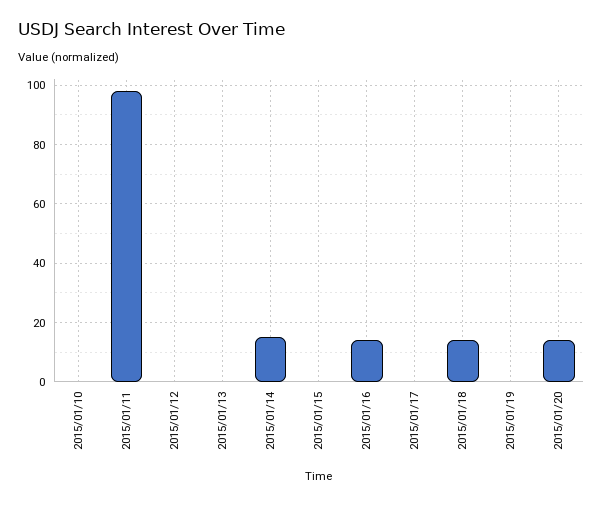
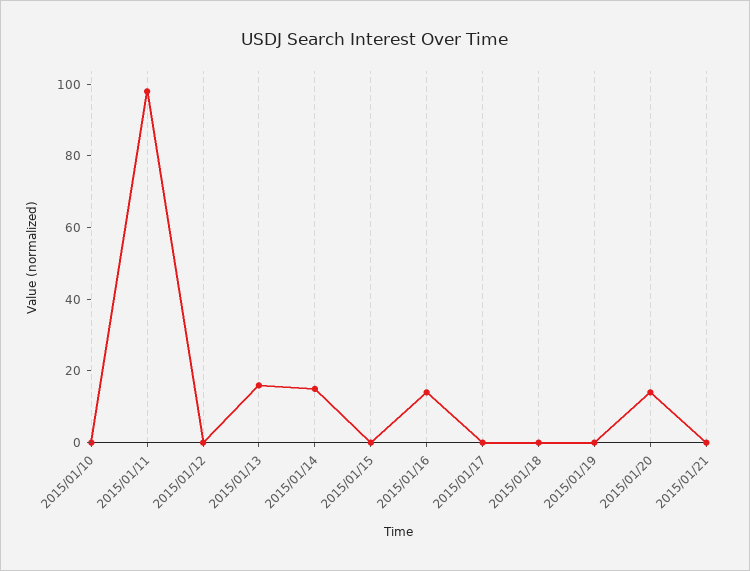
2015/01/13: 0 -> 15
2015/01/18: 15 -> 0
2015/01/21: none -> 0

